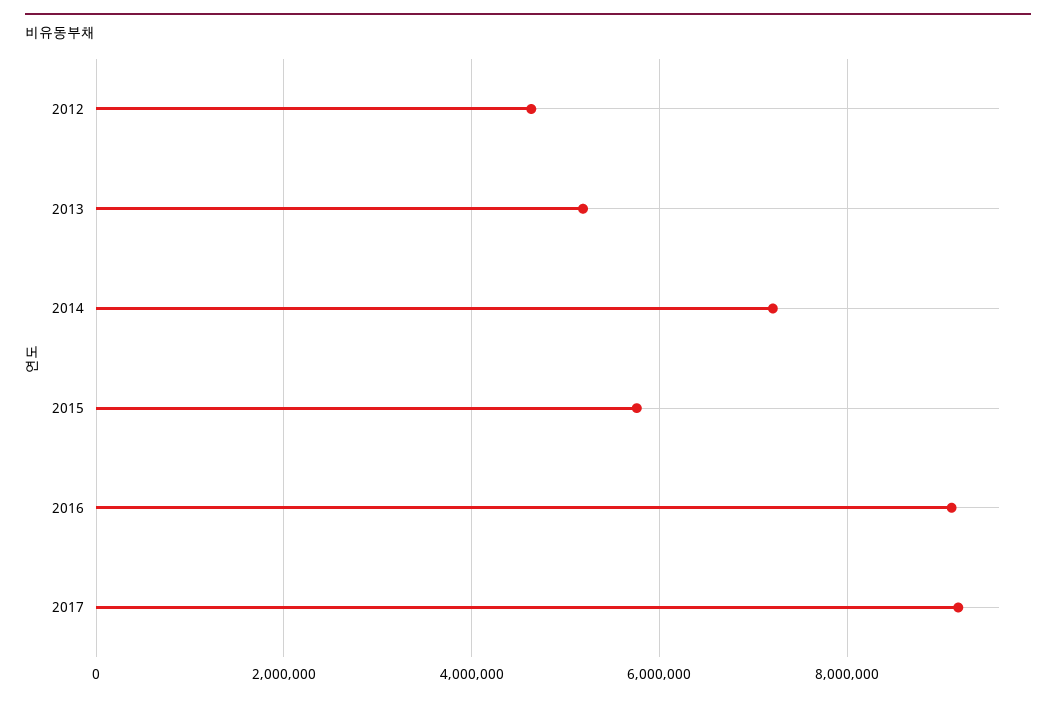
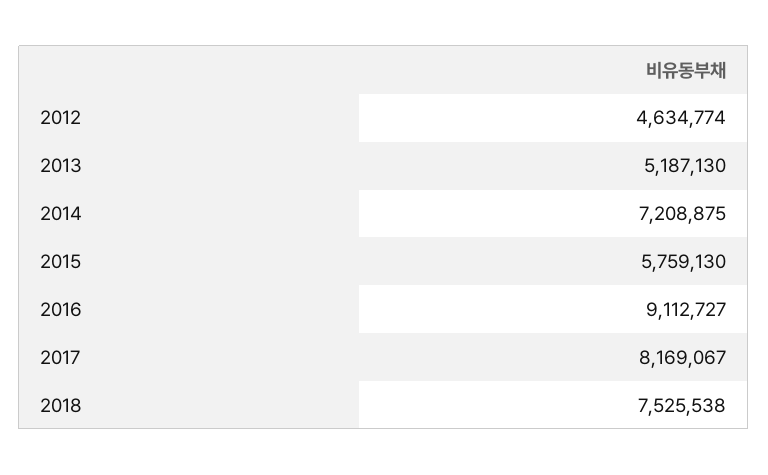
2017: 9200000 -> 8169067
2018: none -> 7525538

